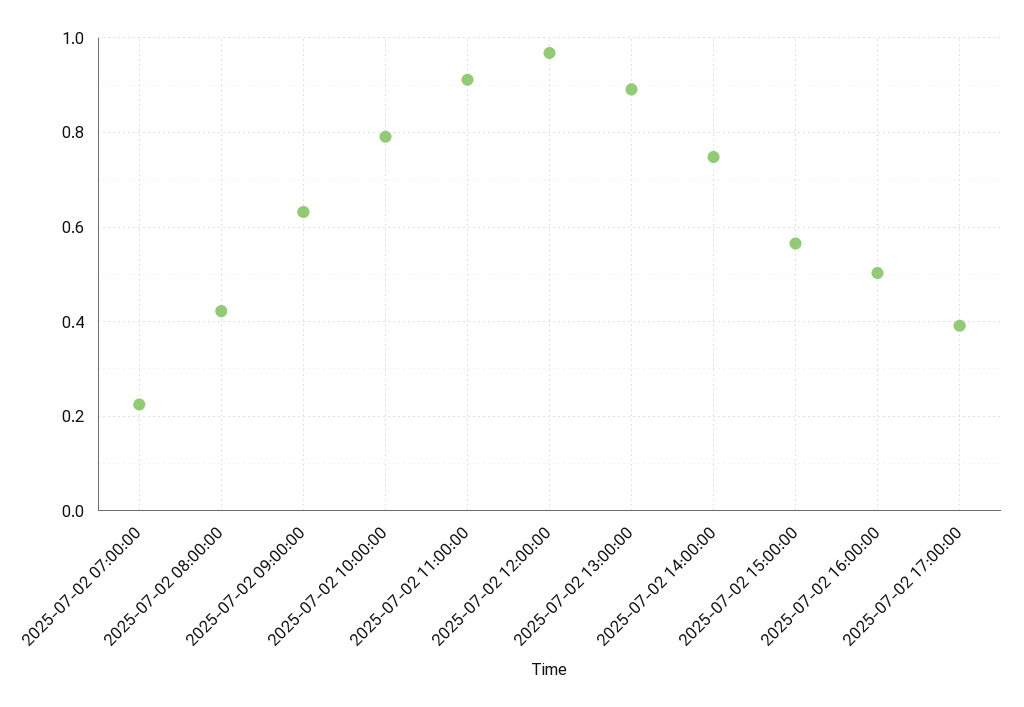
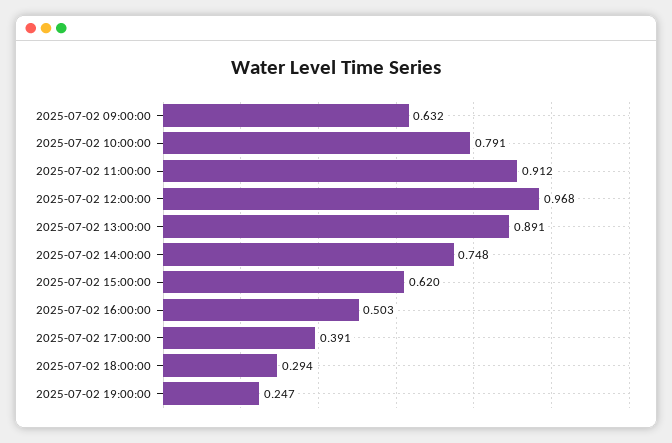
2025-07-02 07:00:00: 0.22 -> none
2025-07-02 08:00:00: 0.42 -> none
2025-07-02 15:00:00: 0.56 -> 0.62
2025-07-02 18:00:00: none -> 0.294
2025-07-02 19:00:00: none -> 0.247

